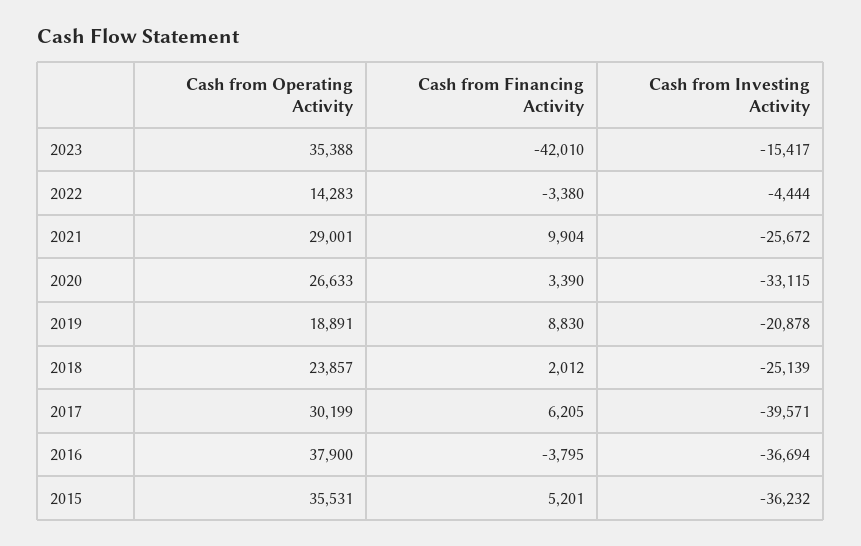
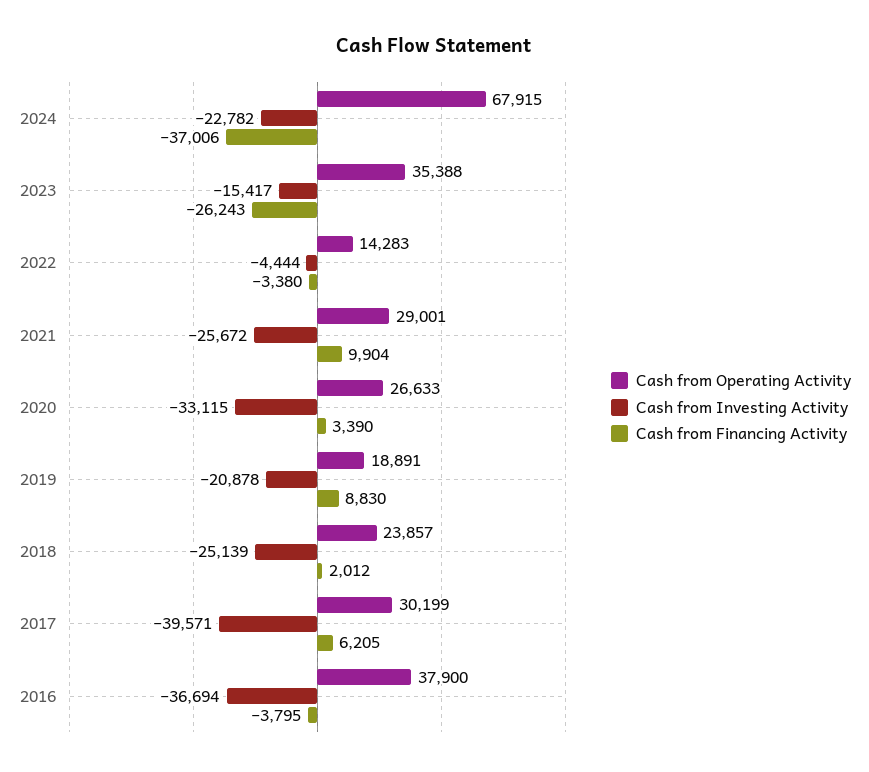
Cash from Financing Activity, 2023: -42010 -> -26243
Cash from Operating Activity, 2015: 35531 -> none
Cash from Financing Activity, 2015: 5201 -> none
Cash from Investing Activity, 2015: -36232 -> none
Cash from Operating Activity, 2024: none -> 67915
Cash from Investing Activity, 2024: none -> -22782
Cash from Financing Activity, 2024: none -> -37006

